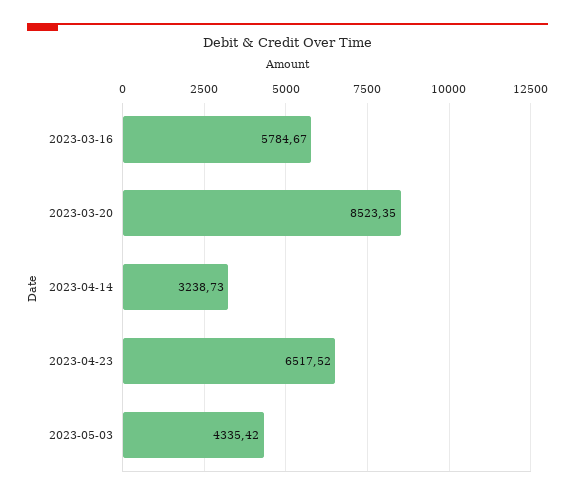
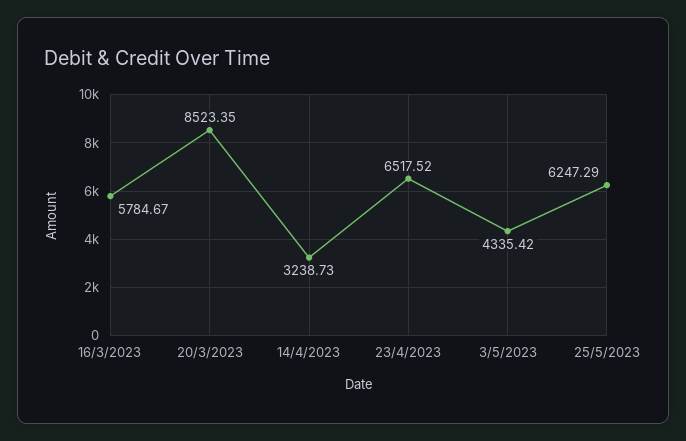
25/5/2023: none -> 6247.29

